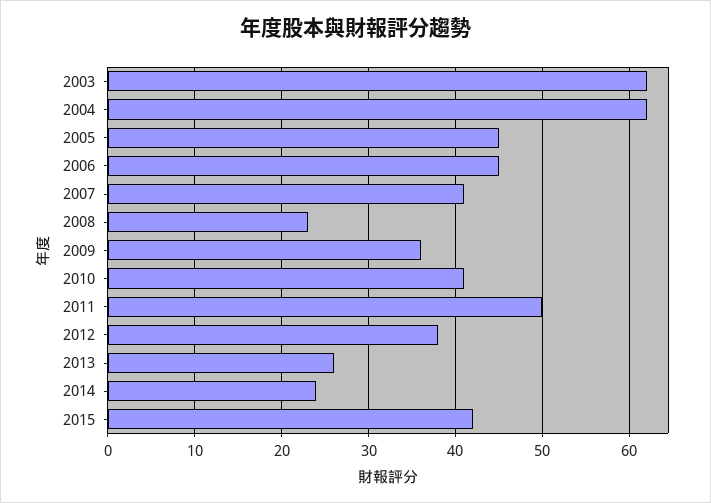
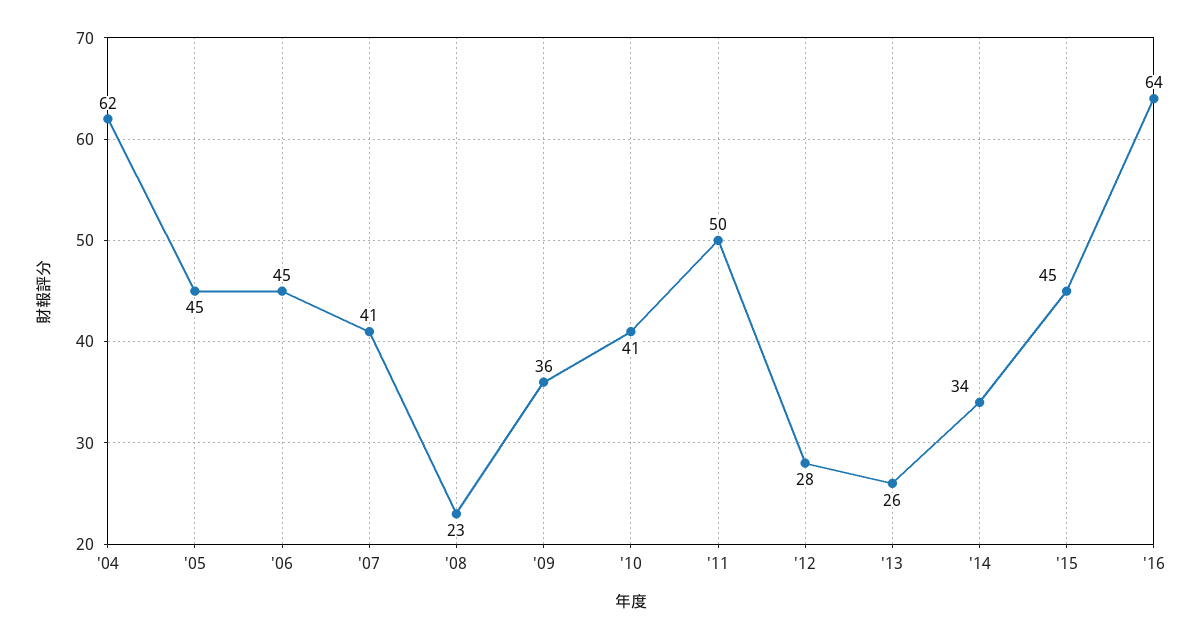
2003: 62 -> none
2012: 38 -> 28
2014: 24 -> 34
2015: 42 -> 45
'16: none -> 64

